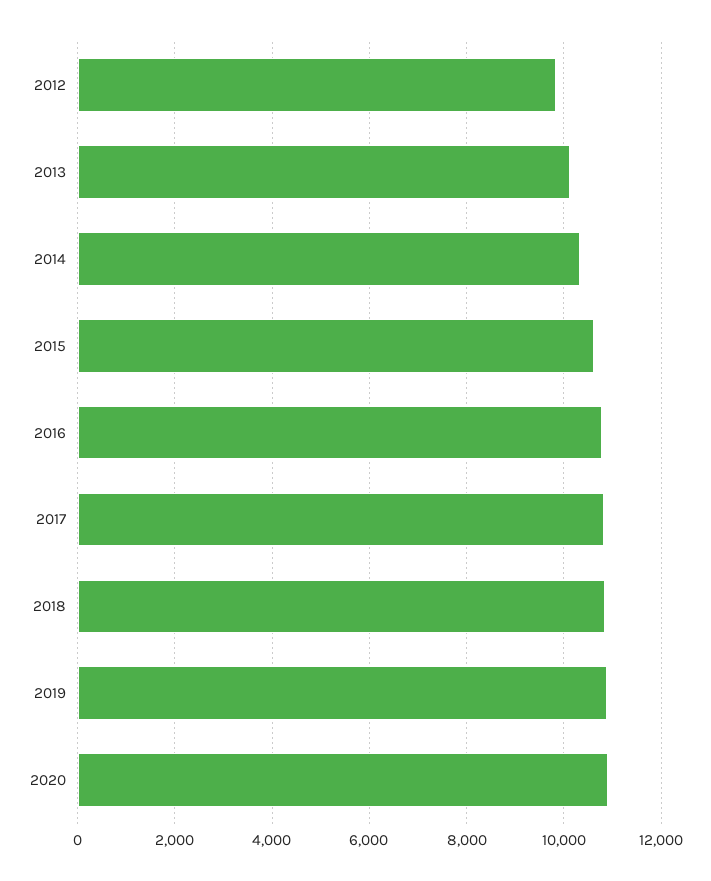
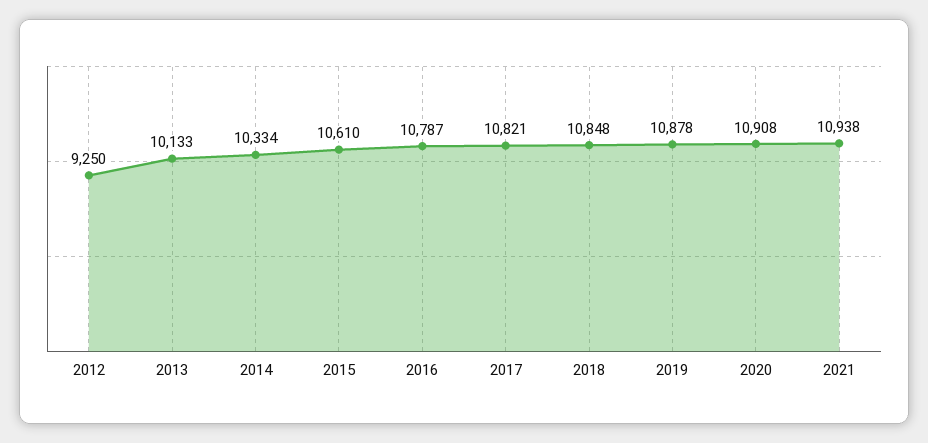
2012: 9800 -> 9250
2021: none -> 10938

